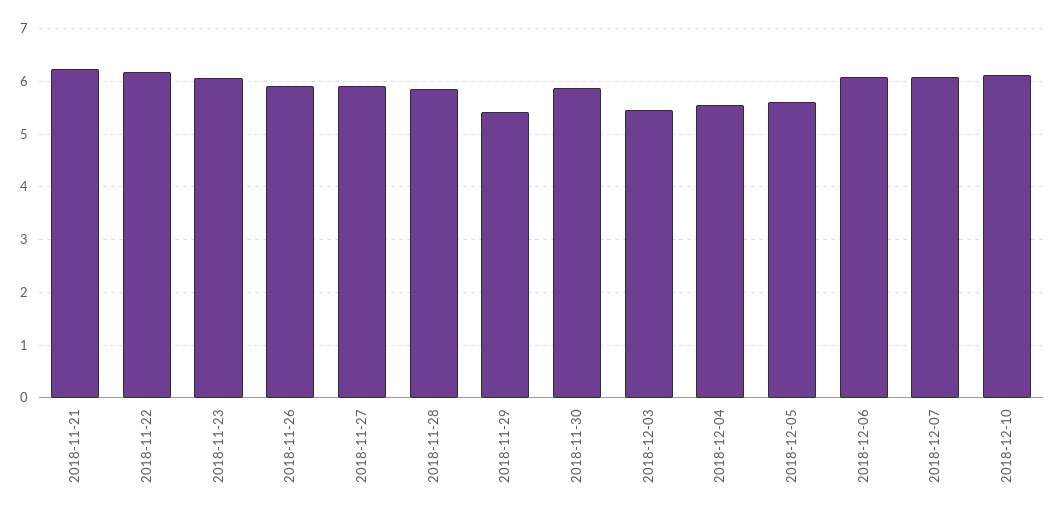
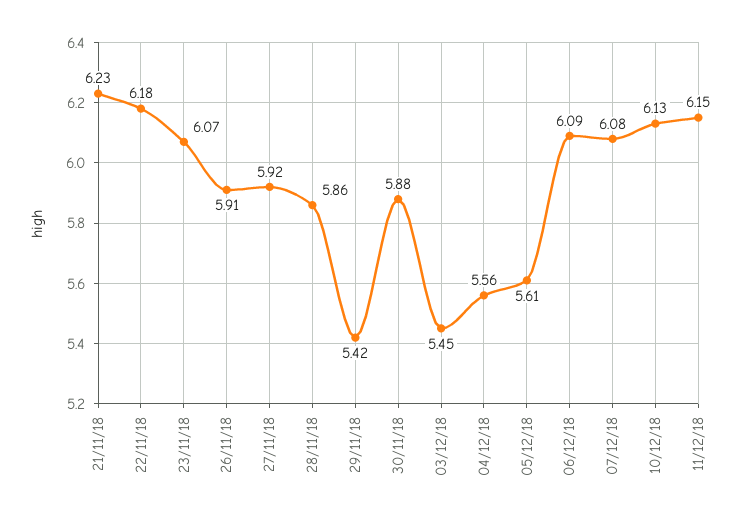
11/12/18: none -> 6.15

